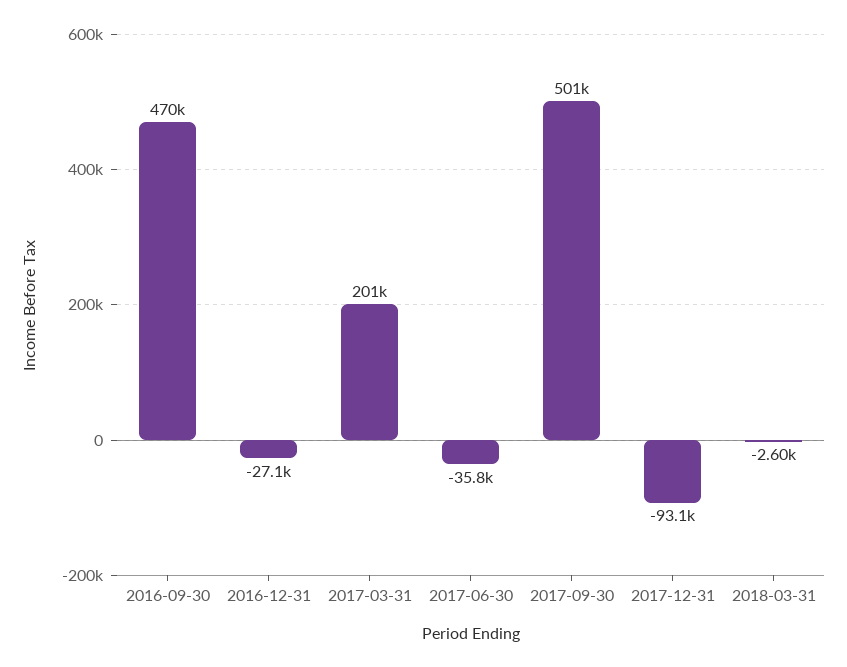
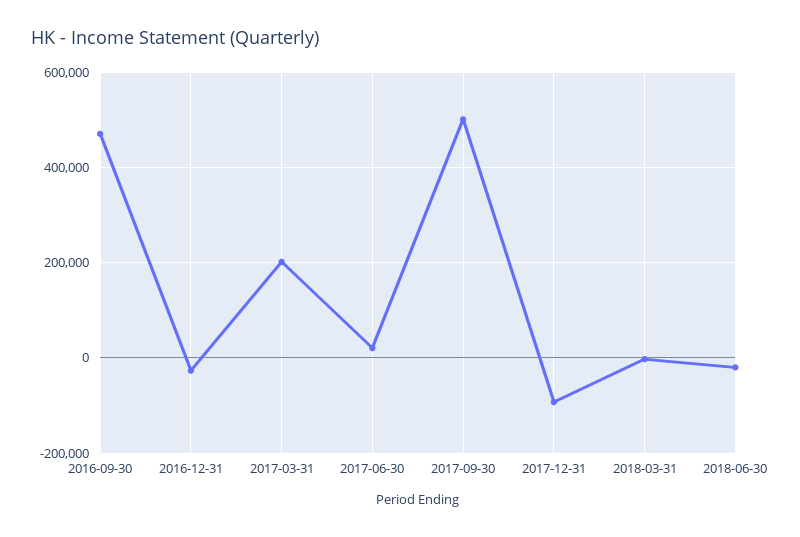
2017-06-30: -35800 -> 20000
2018-06-30: none -> -20000

